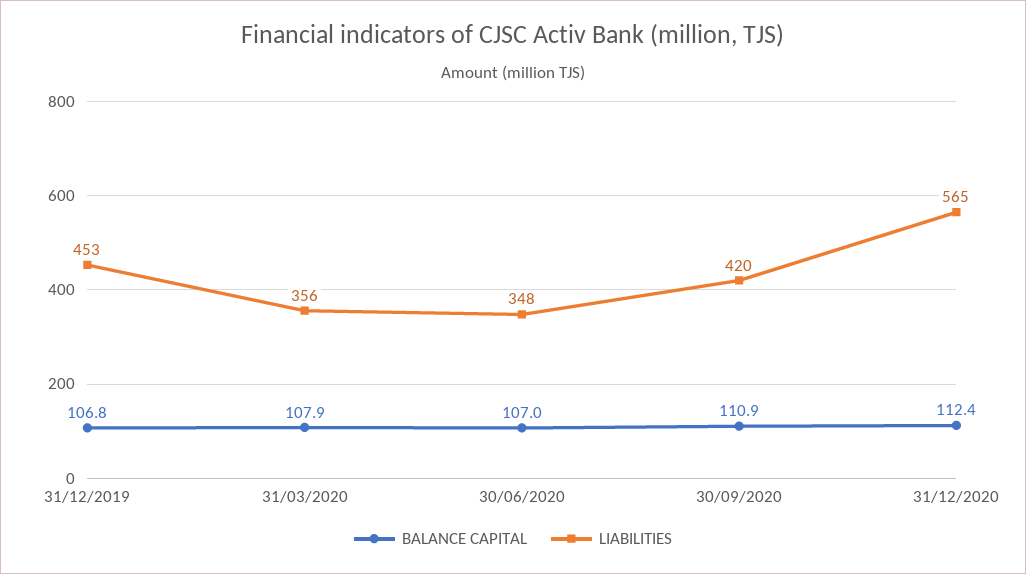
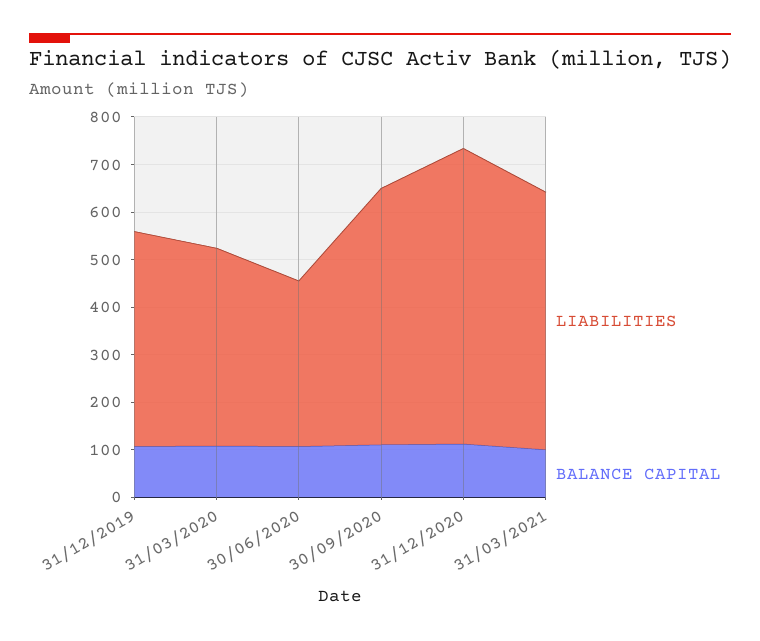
LIABILITIES, 31/03/2020: 356 -> 420
LIABILITIES, 30/09/2020: 420 -> 540
LIABILITIES, 31/12/2020: 565 -> 620
LIABILITIES, 31/03/2021: none -> 540
BALANCE CAPITAL, 31/03/2021: none -> 100

